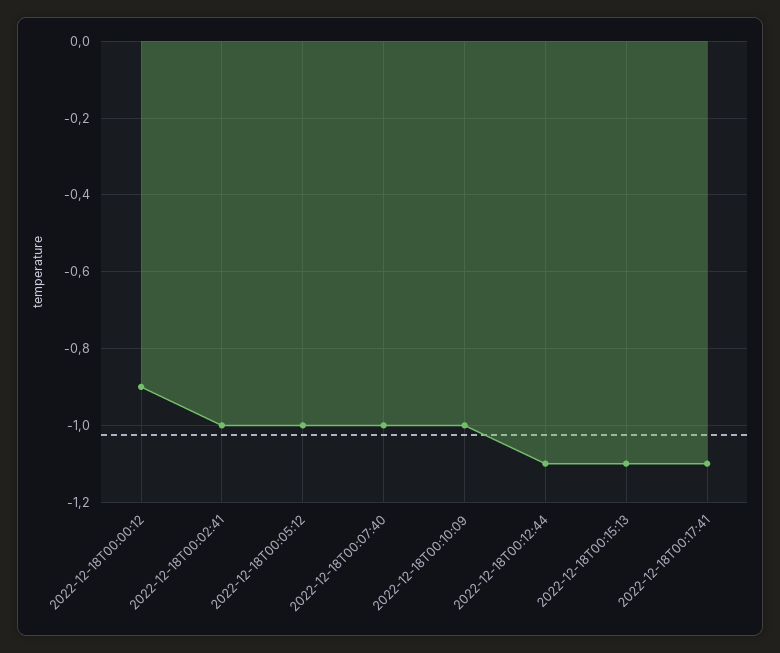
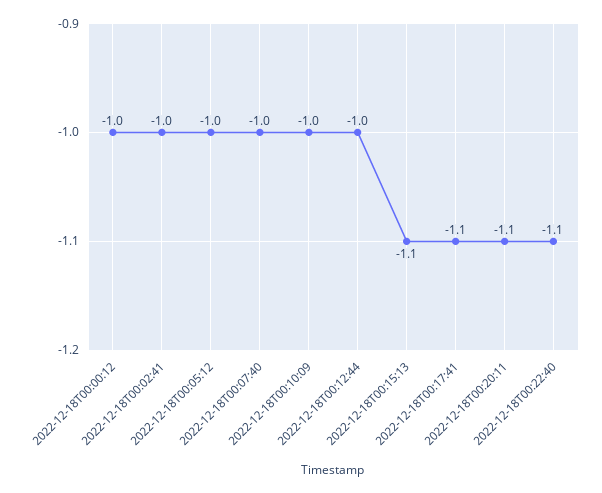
2022-12-18T00:00:12: -0.9 -> -1
2022-12-18T00:12:44: -1.1 -> -1
2022-12-18T00:20:11: none -> -1.1
2022-12-18T00:22:40: none -> -1.1

